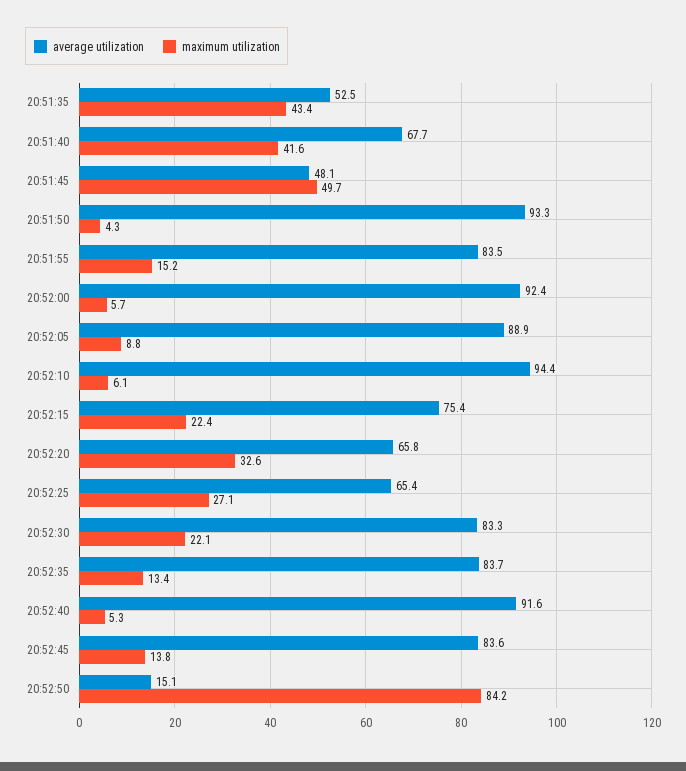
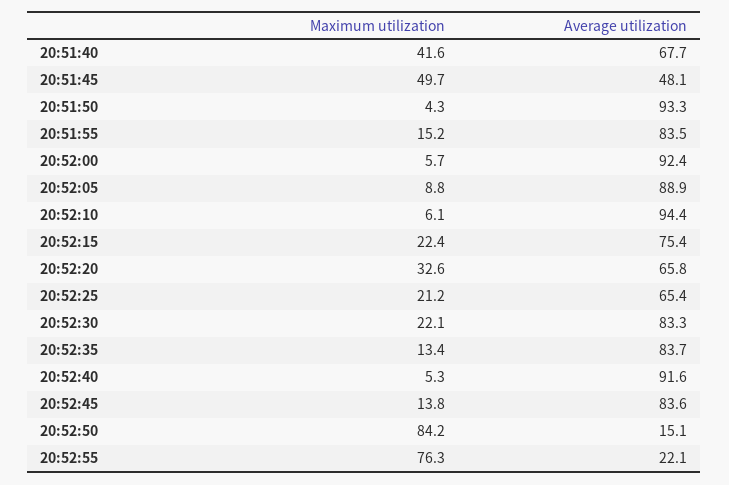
average utilization, 20:51:35: 52.5 -> none
maximum utilization, 20:51:35: 43.4 -> none
maximum utilization, 20:52:25: 27.1 -> 21.2
maximum utilization, 20:52:55: none -> 76.3
average utilization, 20:52:55: none -> 22.1

